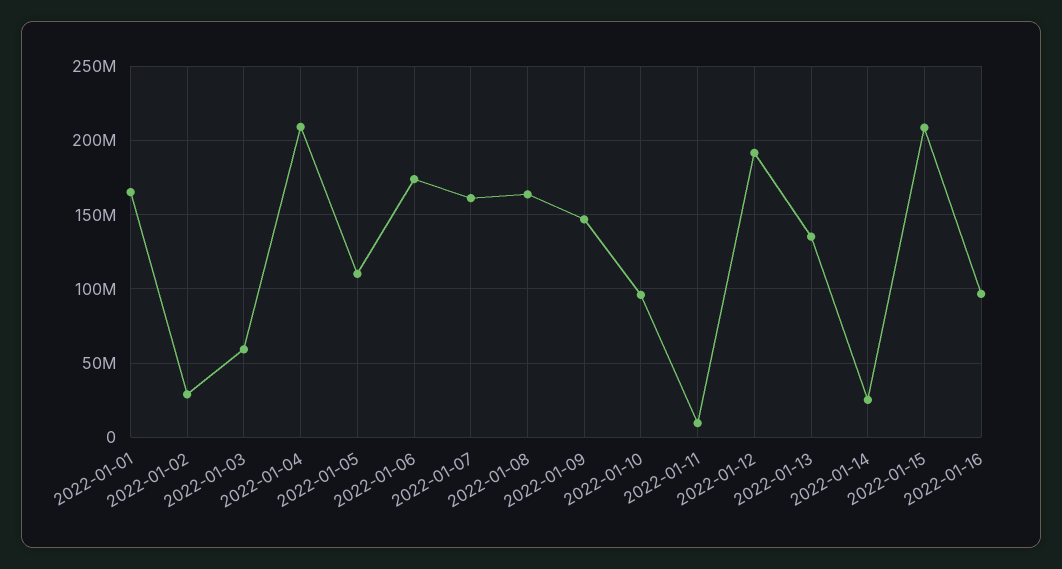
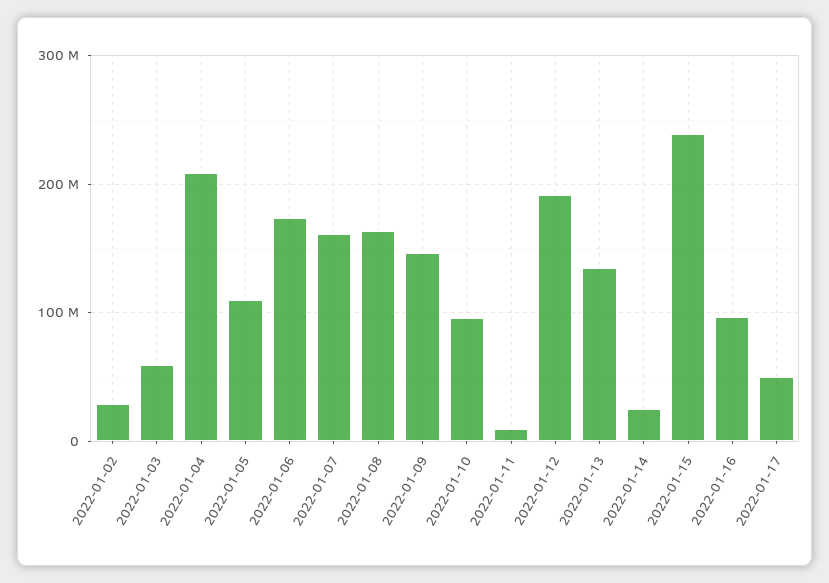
2022-01-01: 165000000 -> none
2022-01-15: 210000000 -> 240000000
2022-01-17: none -> 50000000

